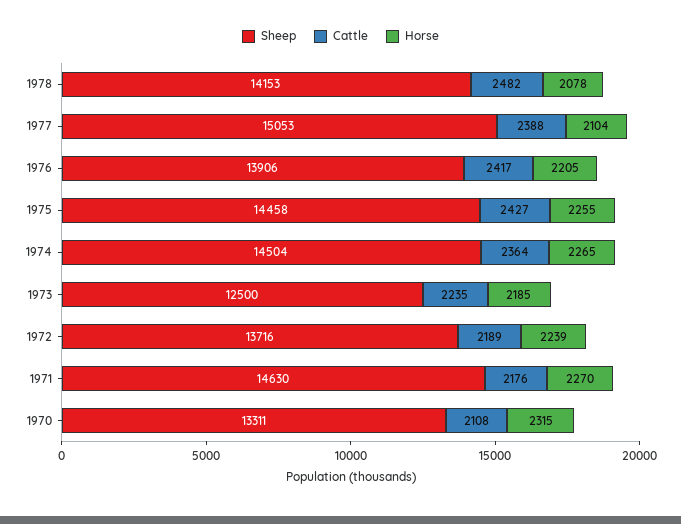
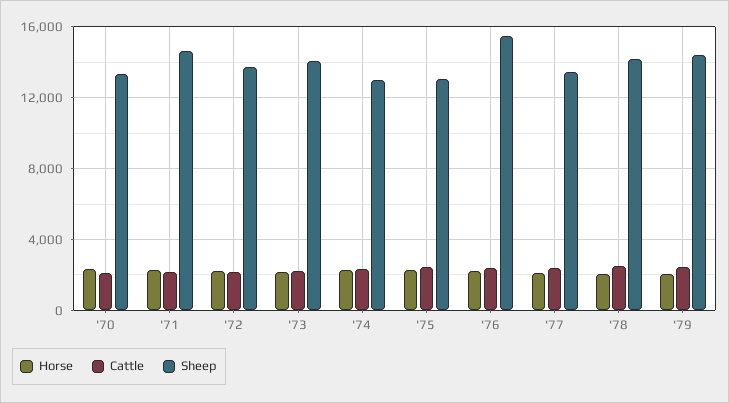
Sheep, 1977: 15053 -> 13500
Sheep, 1976: 13906 -> 15500
Sheep, 1975: 14458 -> 13000
Sheep, 1974: 14504 -> 13000
Sheep, 1973: 12500 -> 14000
Horse, '79: none -> 2000
Cattle, '79: none -> 2500
Sheep, '79: none -> 14500

